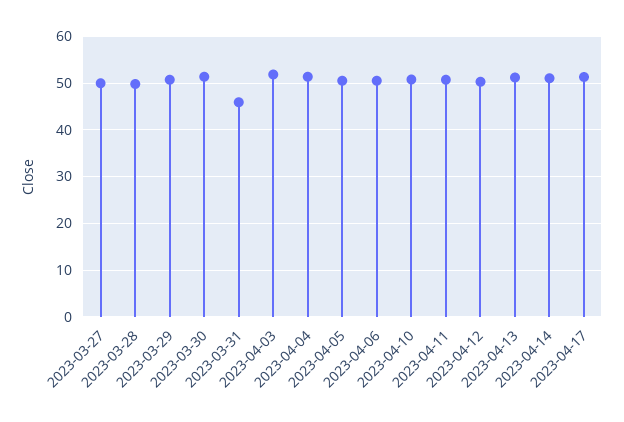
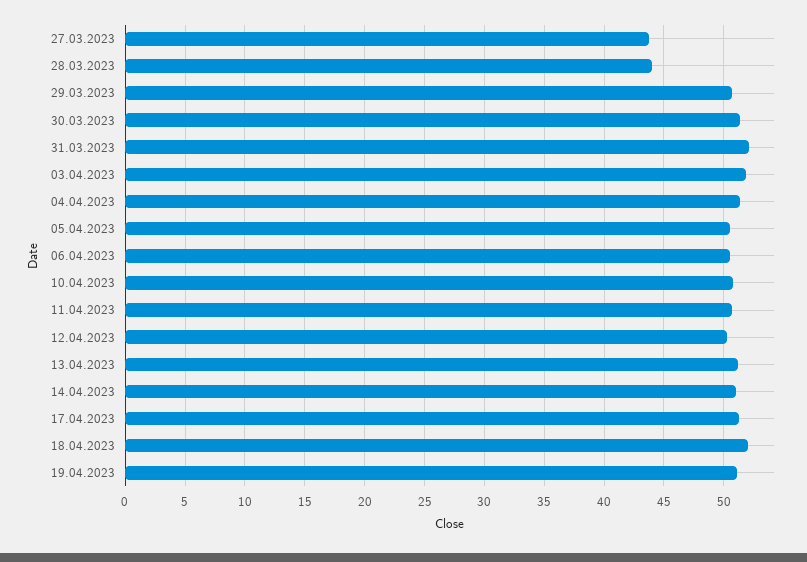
2023-03-27: 50 -> 44
2023-03-28: 50 -> 44
2023-03-31: 46 -> 52
18.04.2023: none -> 52
19.04.2023: none -> 51

